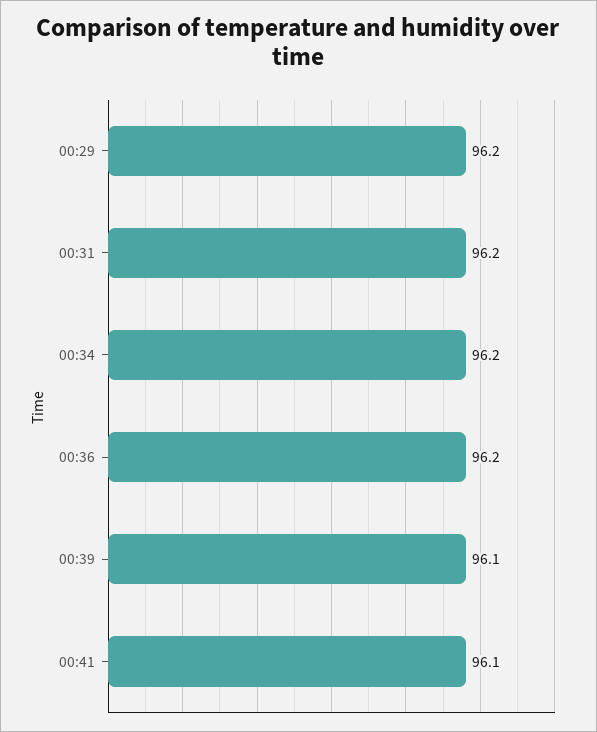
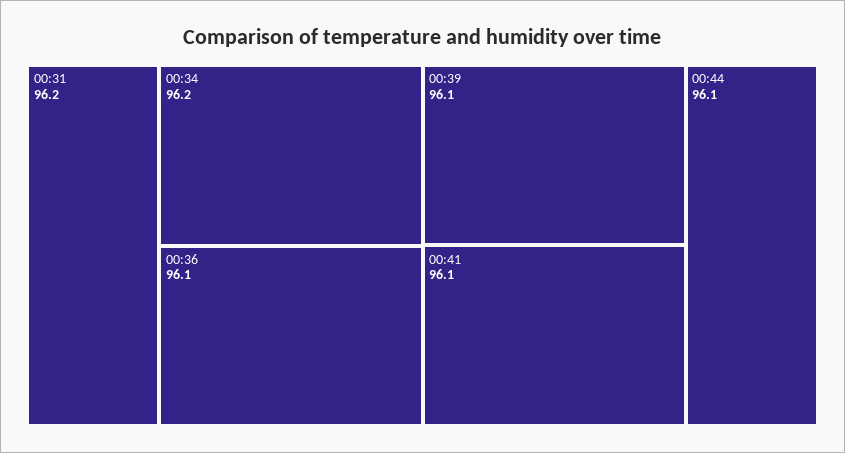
00:29: 96.2 -> none
00:36: 96.2 -> 96.1
00:44: none -> 96.1

